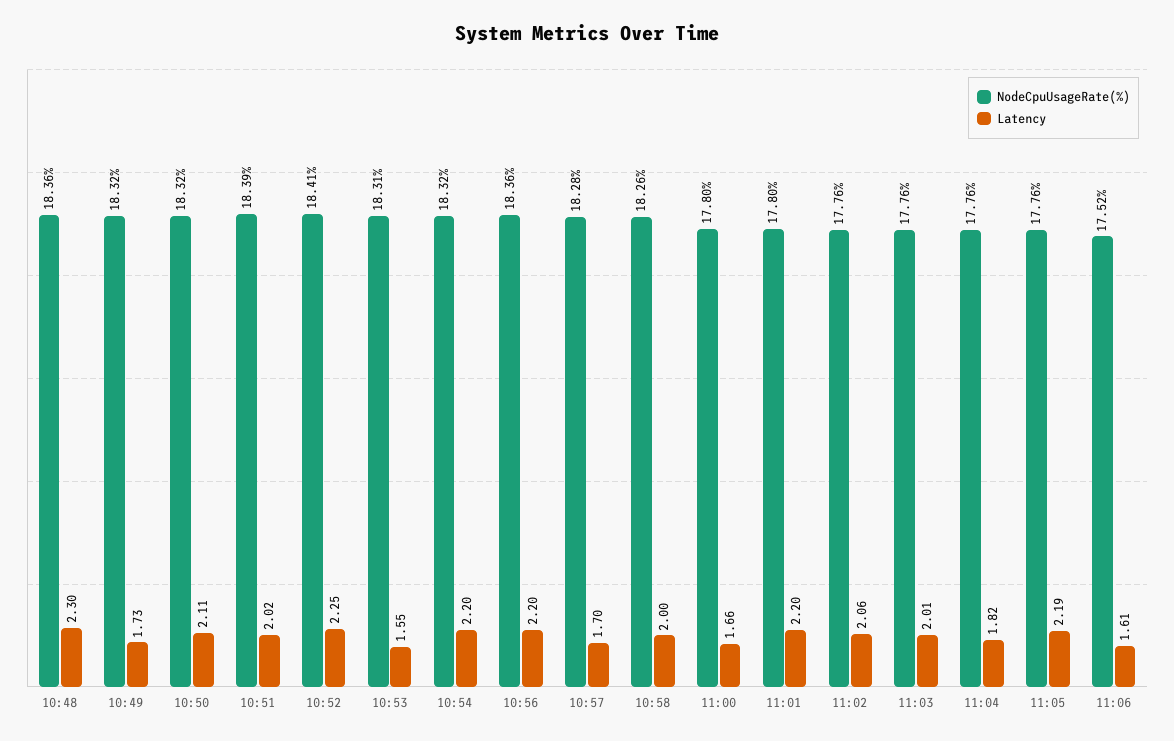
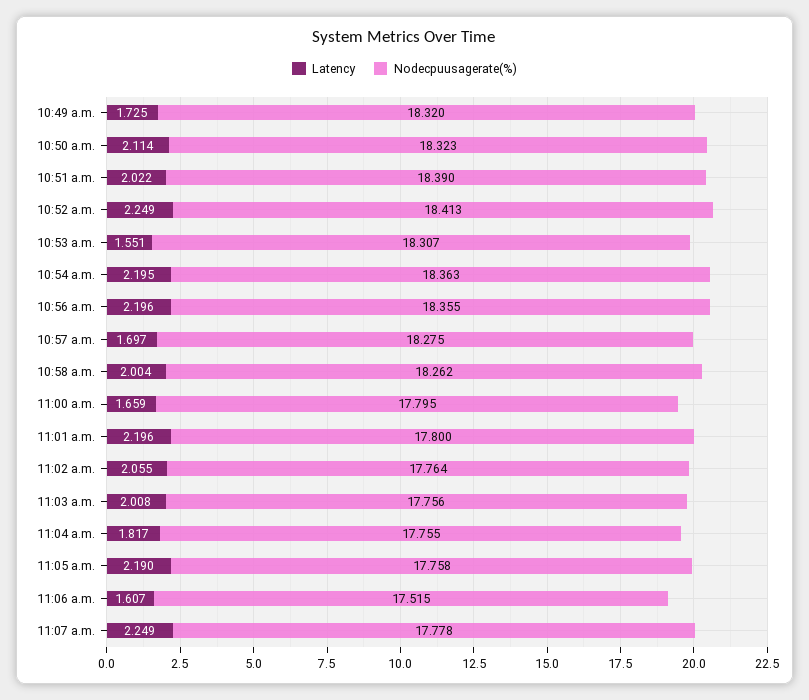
NodeCpuUsageRate(%), 10:48: 18.36 -> none
Latency, 10:48: 2.3 -> none
NodeCpuUsageRate(%), 10:54: 18.32 -> 18.363
Latency, 11:07 a.m.: none -> 2.249
NodeCpuUsageRate(%), 11:07 a.m.: none -> 17.778

